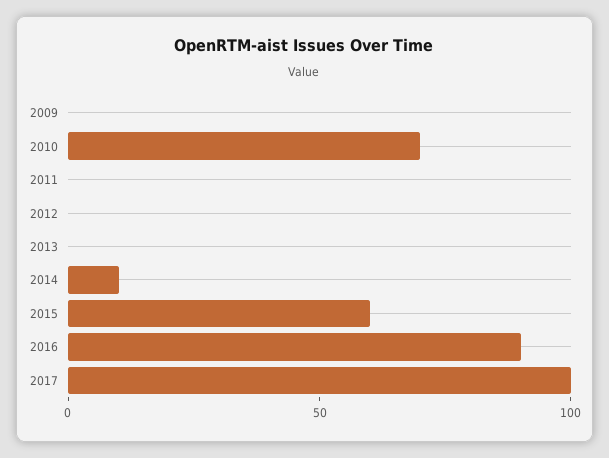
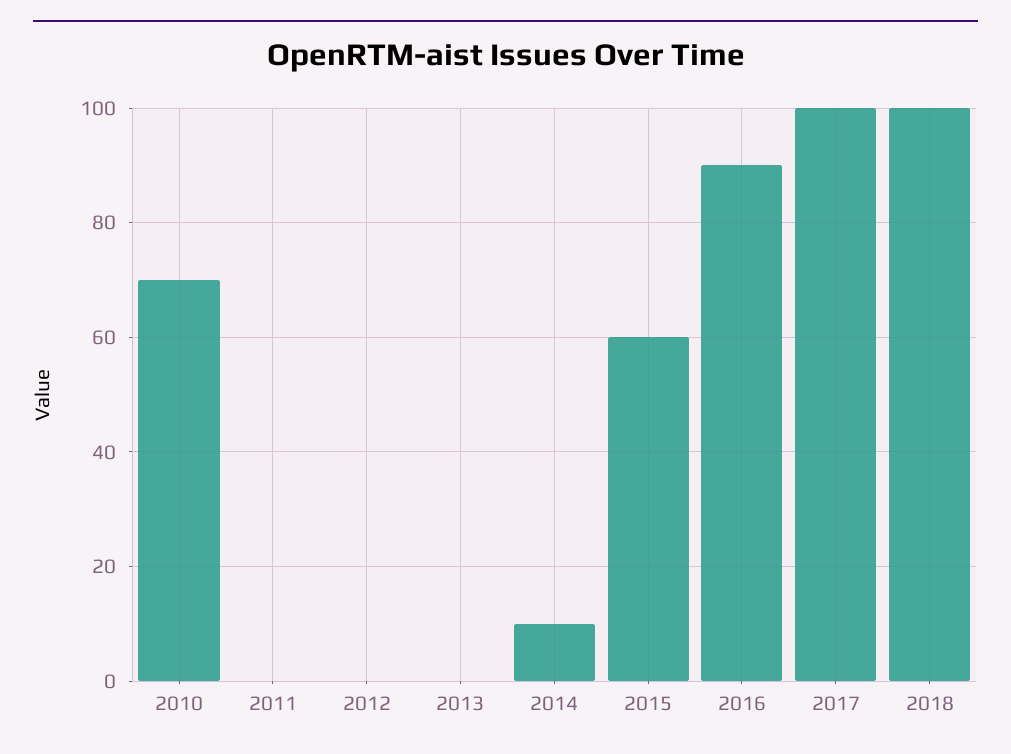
2009: 0 -> none
2018: none -> 100

